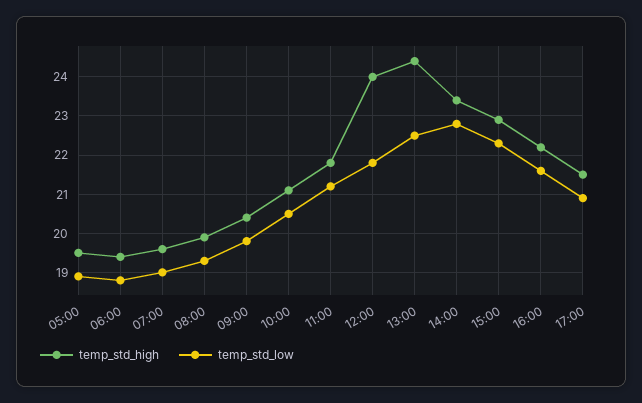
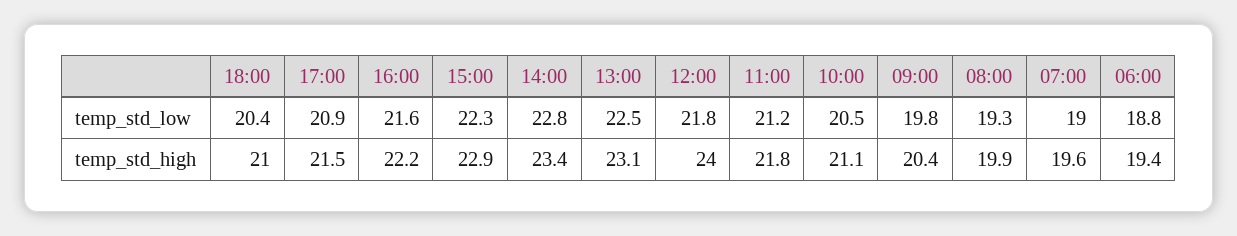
temp_std_high, 05:00: 19.5 -> none
temp_std_low, 05:00: 19 -> none
temp_std_high, 13:00: 24.5 -> 23.1
temp_std_low, 18:00: none -> 20.4
temp_std_high, 18:00: none -> 21

